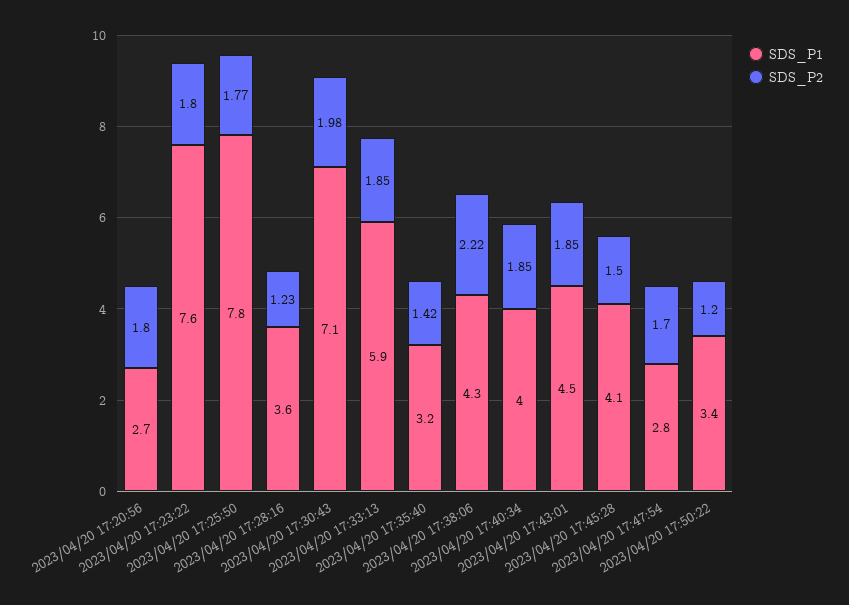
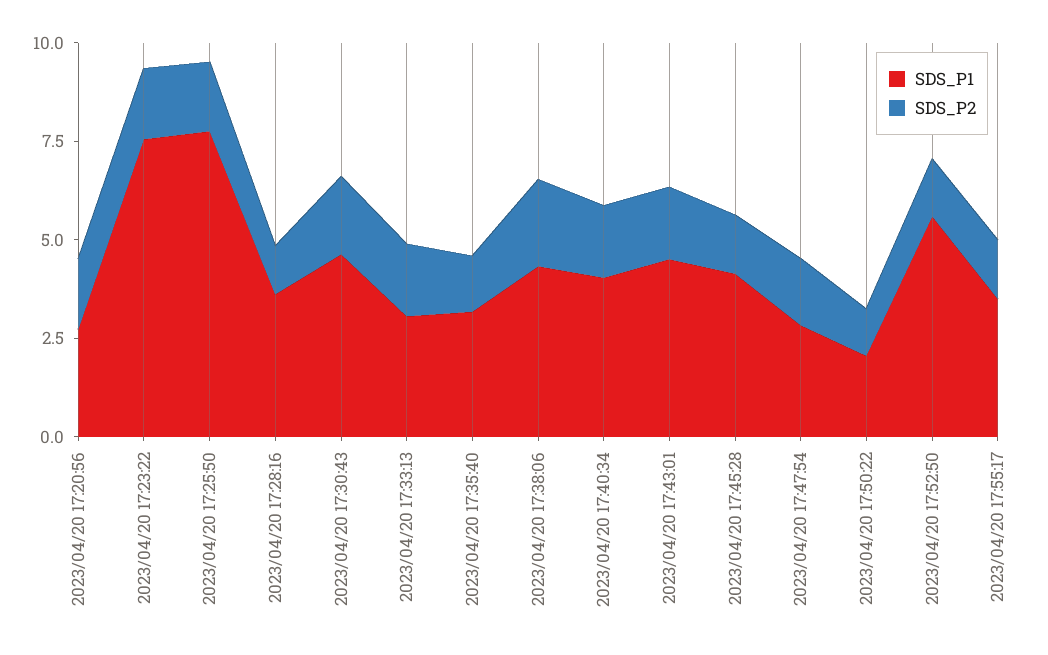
SDS_P1, 2023/04/20 17:30:43: 7.1 -> 4.5
SDS_P1, 2023/04/20 17:33:13: 5.9 -> 3
SDS_P1, 2023/04/20 17:50:22: 3.4 -> 2
SDS_P1, 2023/04/20 17:52:50: none -> 5.5
SDS_P2, 2023/04/20 17:52:50: none -> 1.5
SDS_P1, 2023/04/20 17:55:17: none -> 3.5
SDS_P2, 2023/04/20 17:55:17: none -> 1.5

